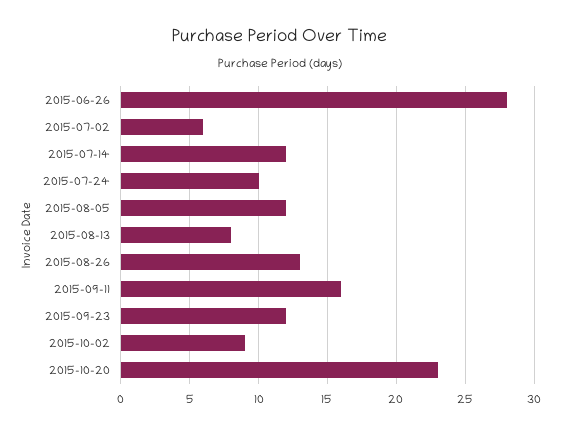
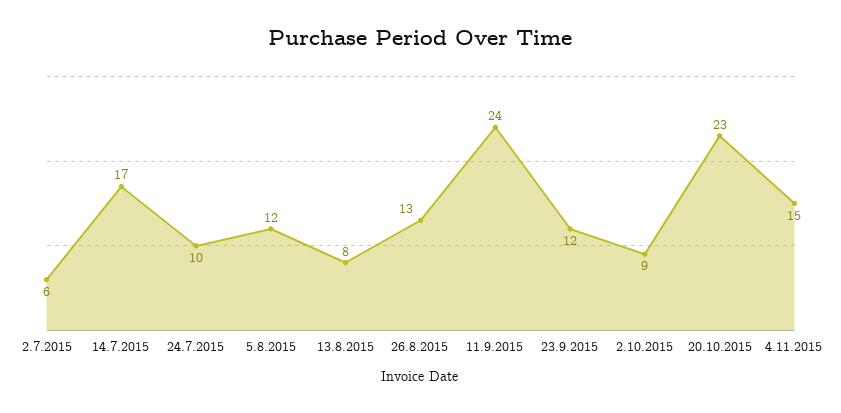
2015-06-26: 28 -> none
2015-07-14: 12 -> 17
2015-09-11: 16 -> 24
4.11.2015: none -> 15

